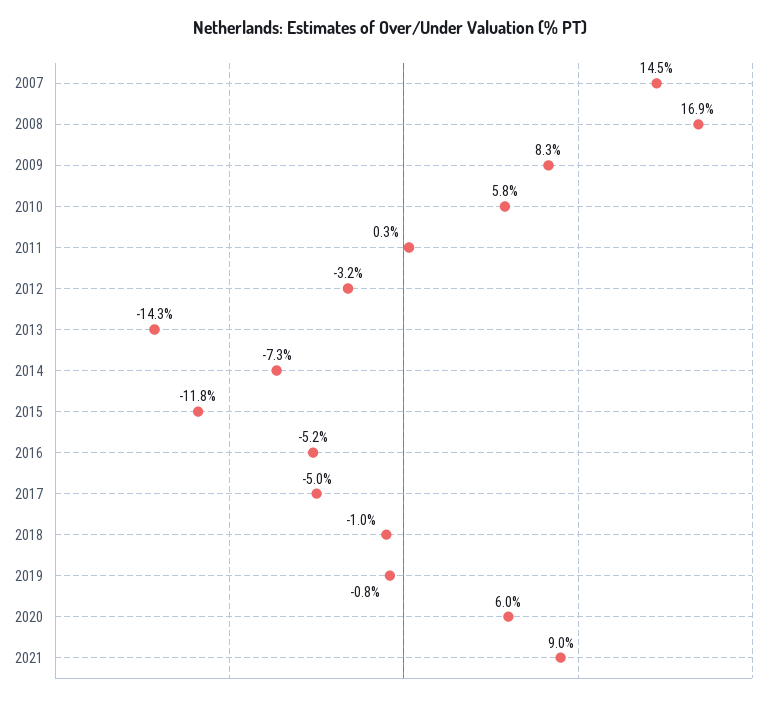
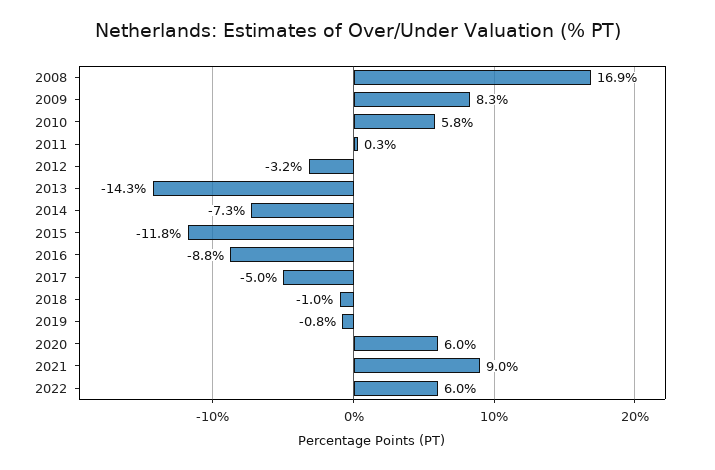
2007: 14.5 -> none
2016: -5.2 -> -8.8
2022: none -> 6

